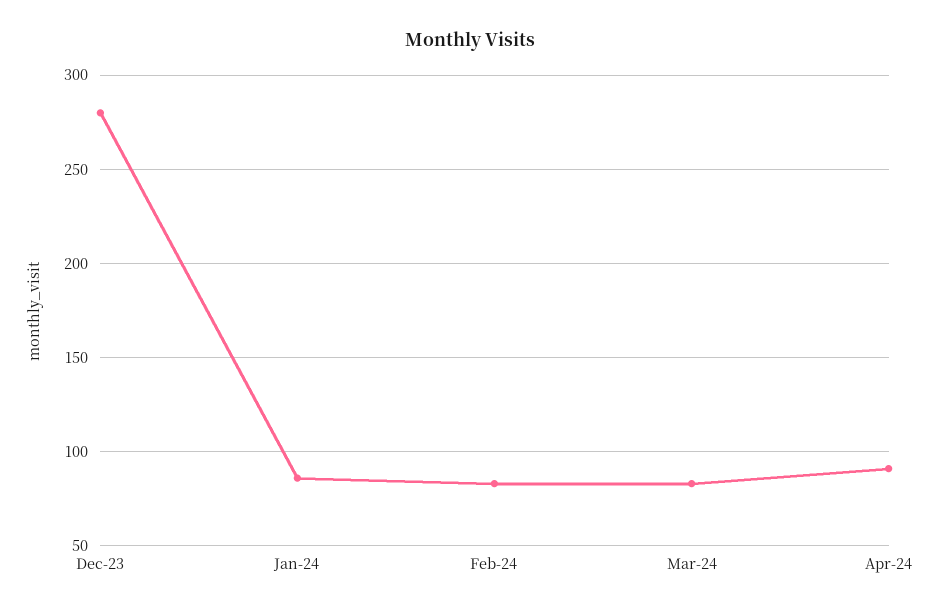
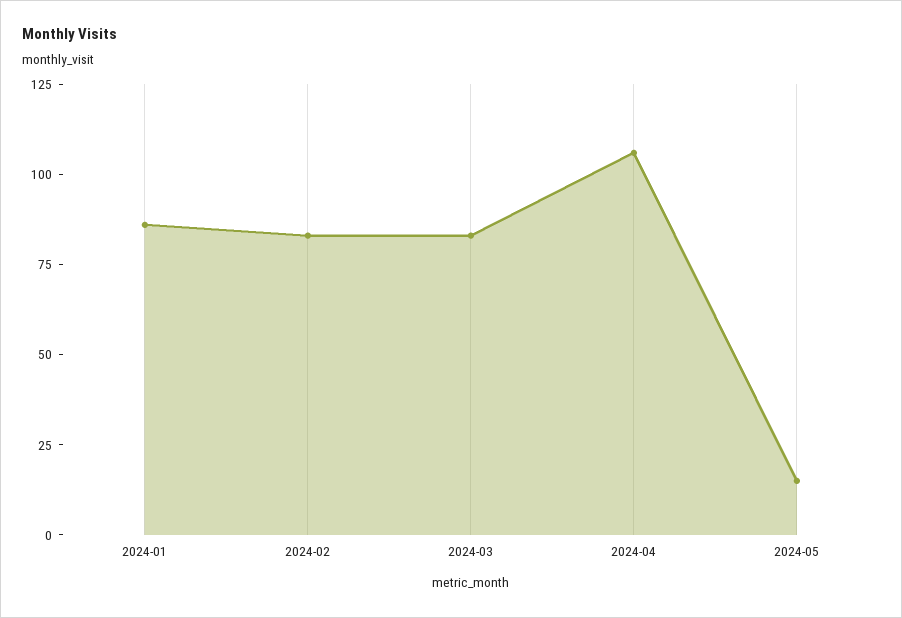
Dec-23: 280 -> none
Apr-24: 90 -> 105
2024-05: none -> 15

